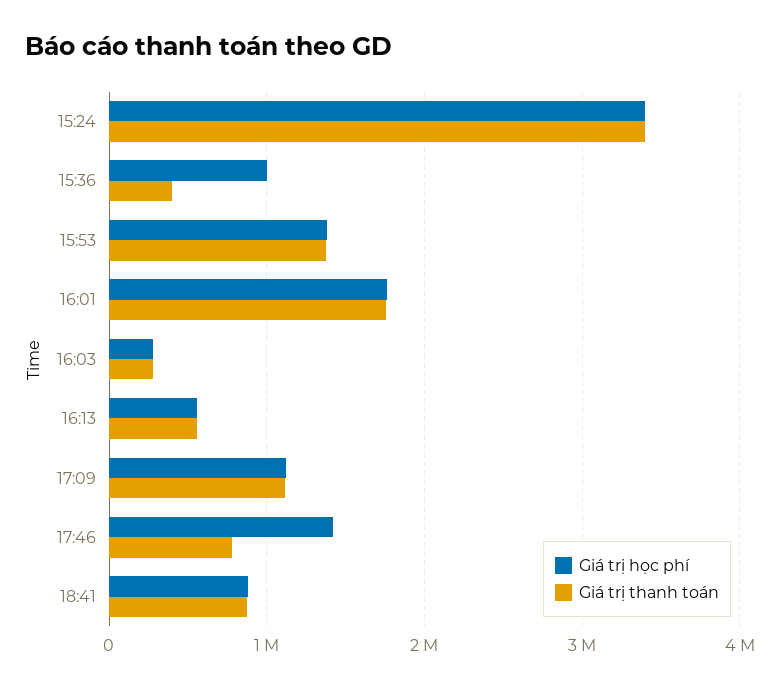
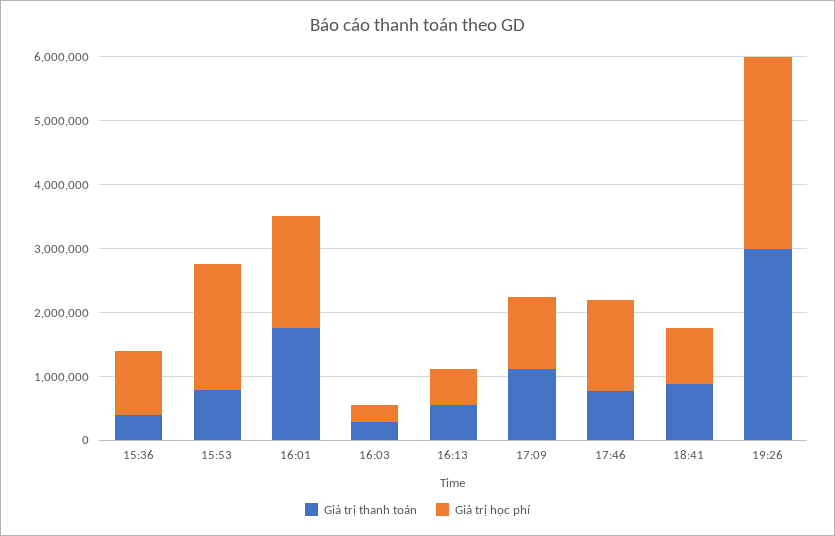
Giá trị học phí, 15:24: 3400000 -> none
Giá trị thanh toán, 15:24: 3400000 -> none
Giá trị học phí, 15:53: 1400000 -> 2000000
Giá trị thanh toán, 15:53: 1400000 -> 800000
Giá trị thanh toán, 19:26: none -> 3000000
Giá trị học phí, 19:26: none -> 3000000

